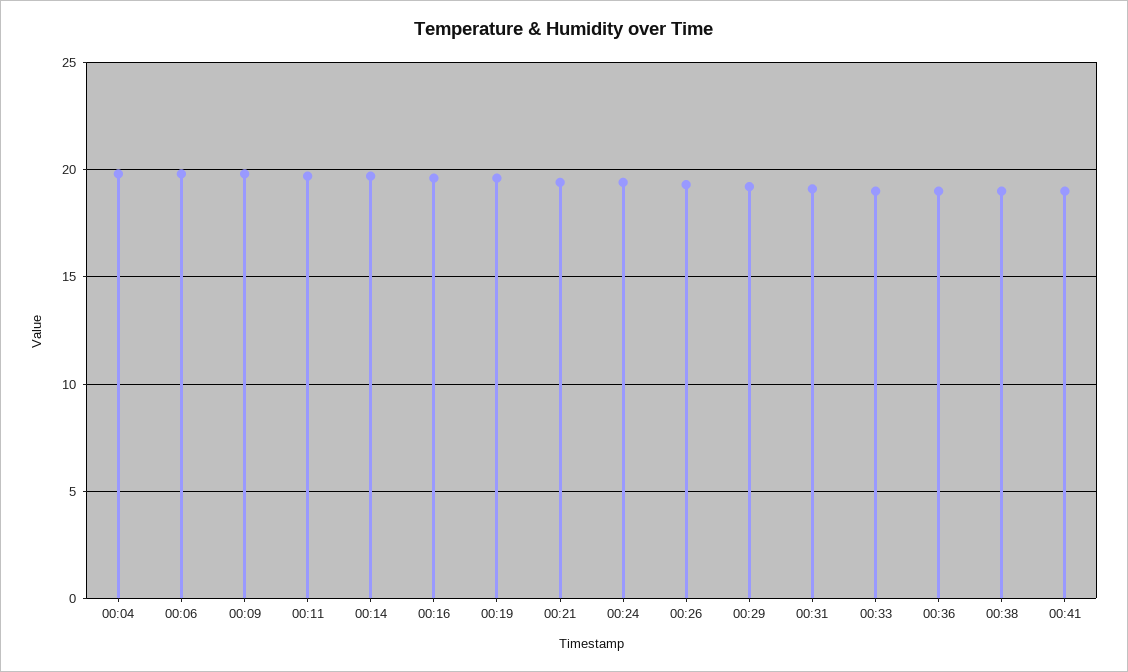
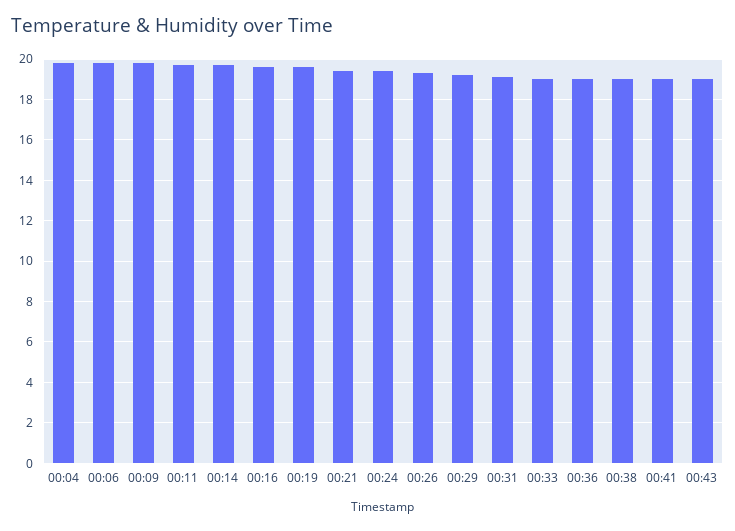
00:43: none -> 19

